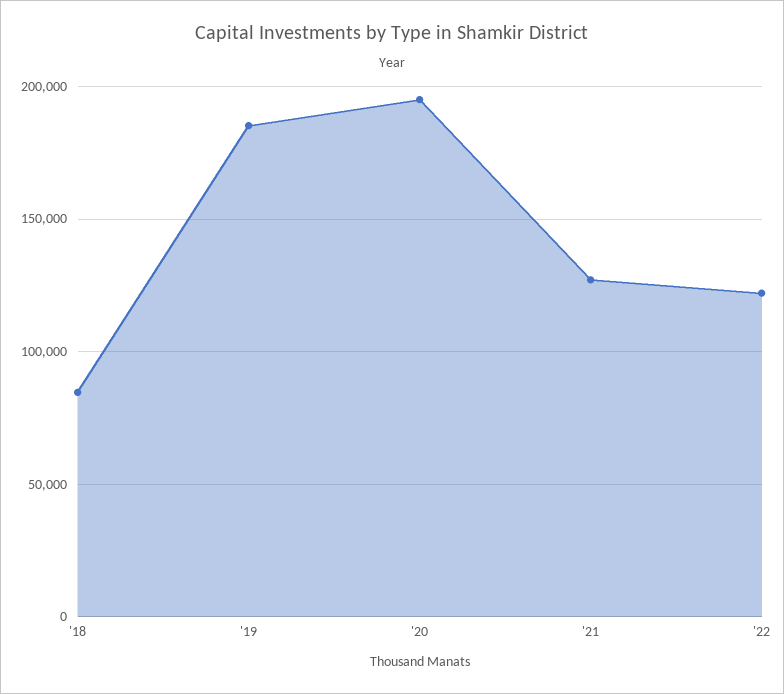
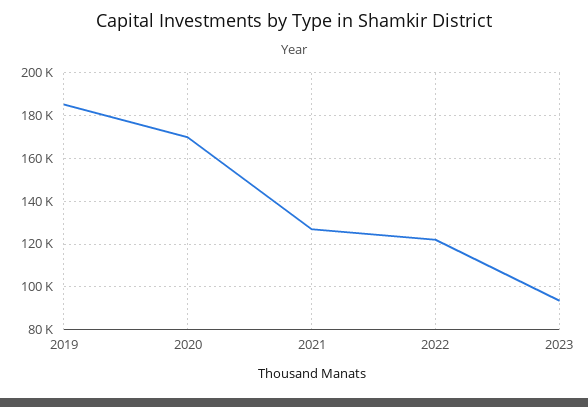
'18: 85000 -> none
'20: 195000 -> 170000
2023: none -> 95000

